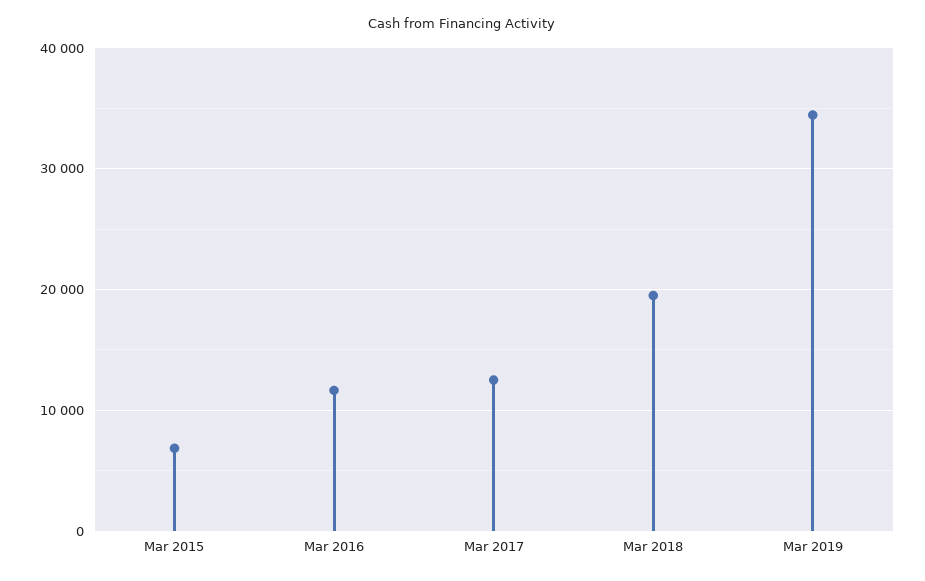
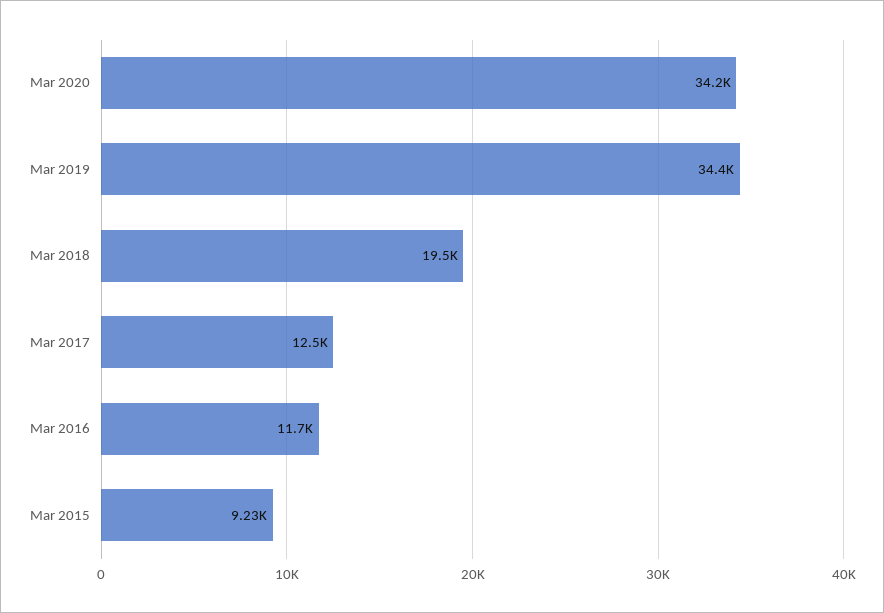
Mar 2015: 7000 -> 9230
Mar 2020: none -> 34200

